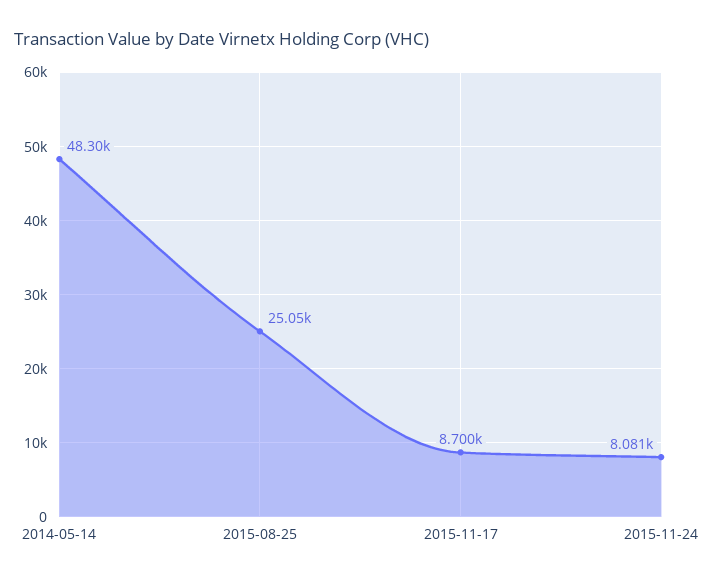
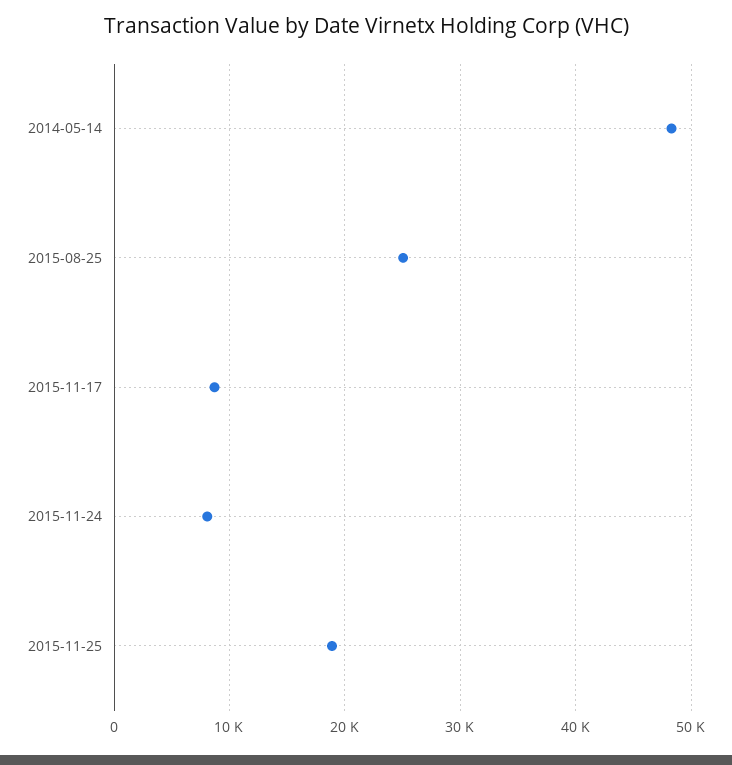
2015-11-25: none -> 19000

